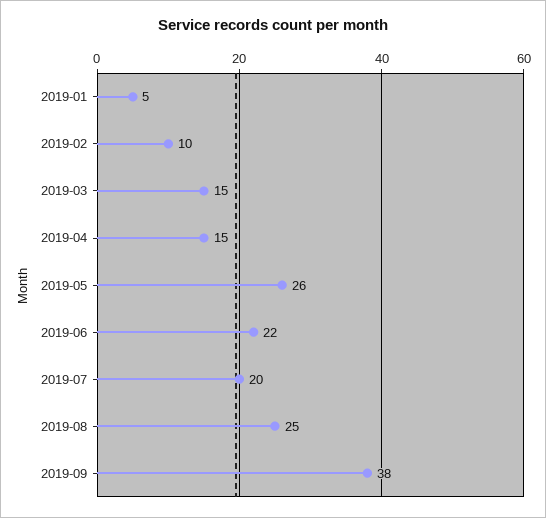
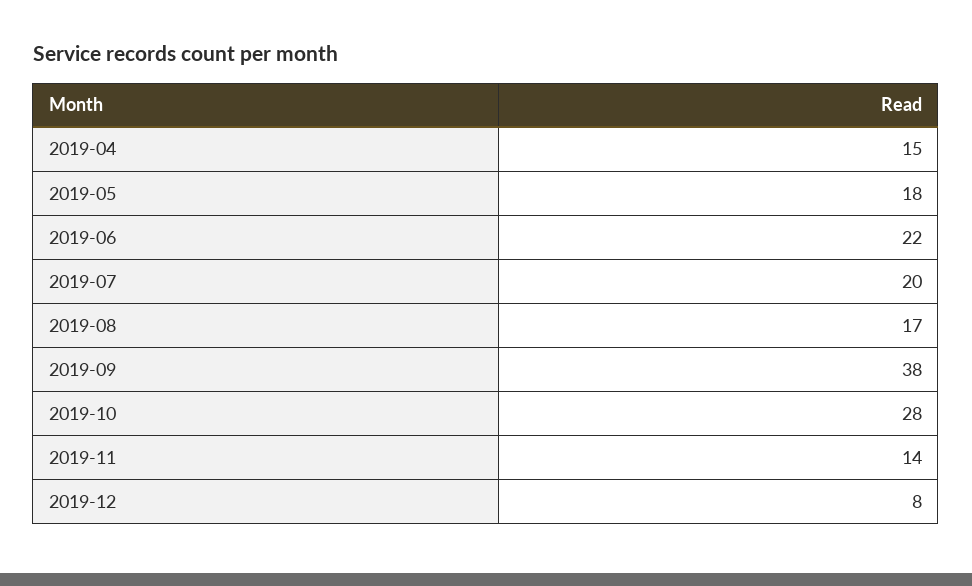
2019-01: 5 -> none
2019-02: 10 -> none
2019-03: 15 -> none
2019-05: 26 -> 18
2019-08: 25 -> 17
2019-10: none -> 28
2019-11: none -> 14
2019-12: none -> 8

